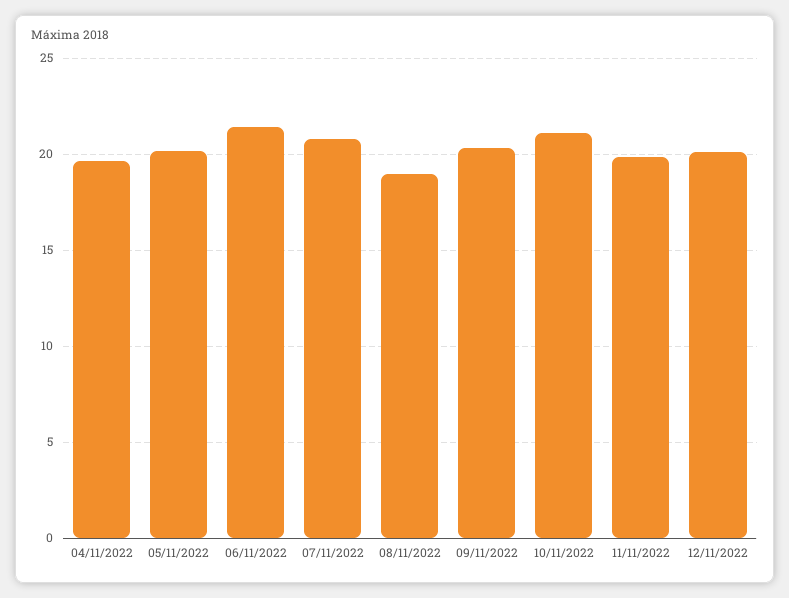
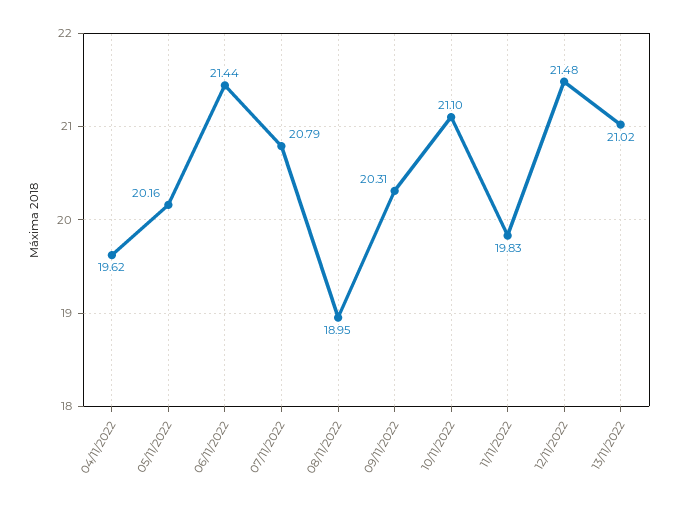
12/11/2022: 20 -> 21.48
13/11/2022: none -> 21.02

